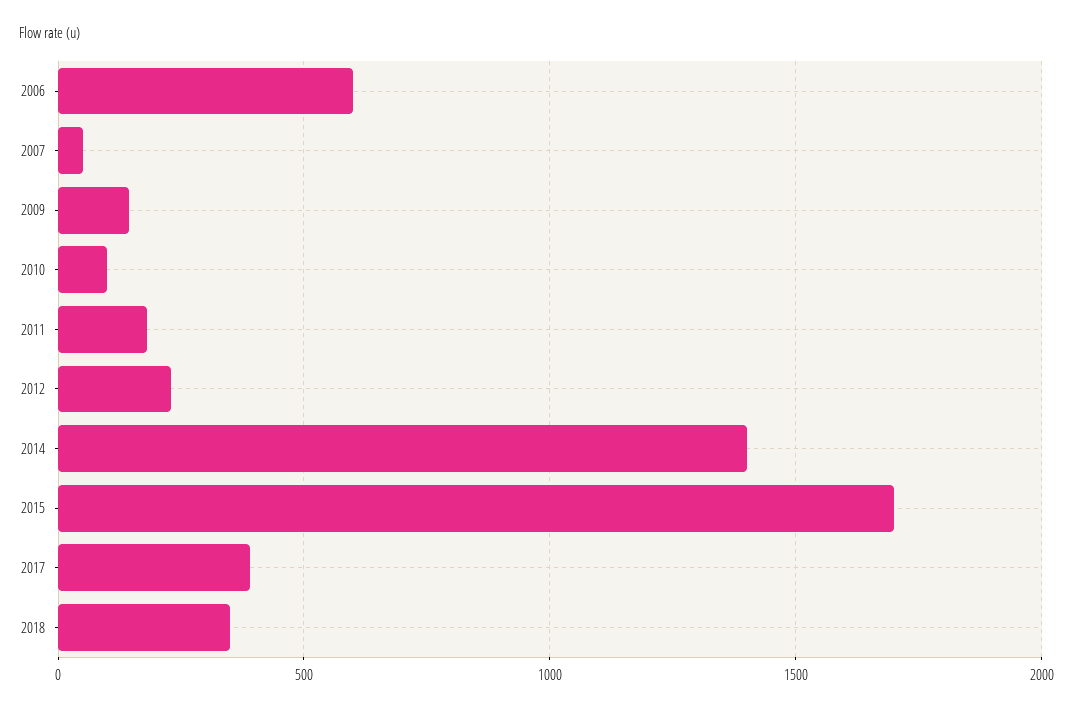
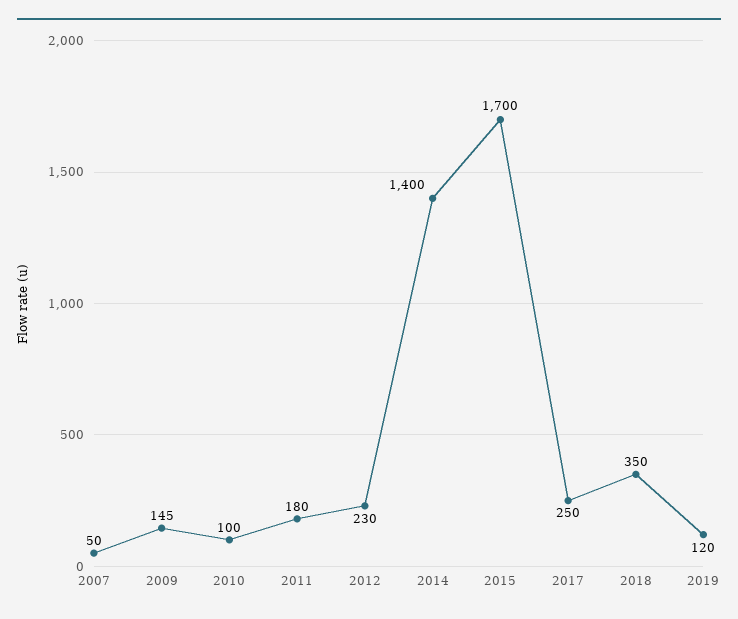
2006: 600 -> none
2017: 400 -> 250
2019: none -> 120

